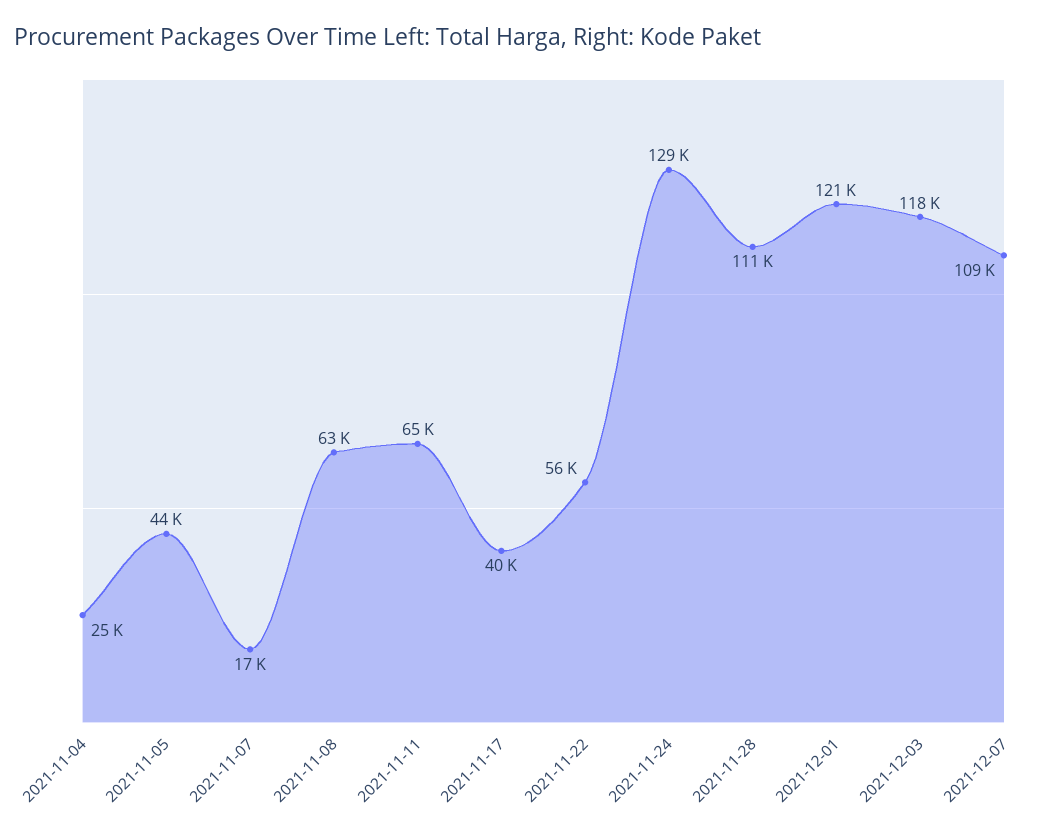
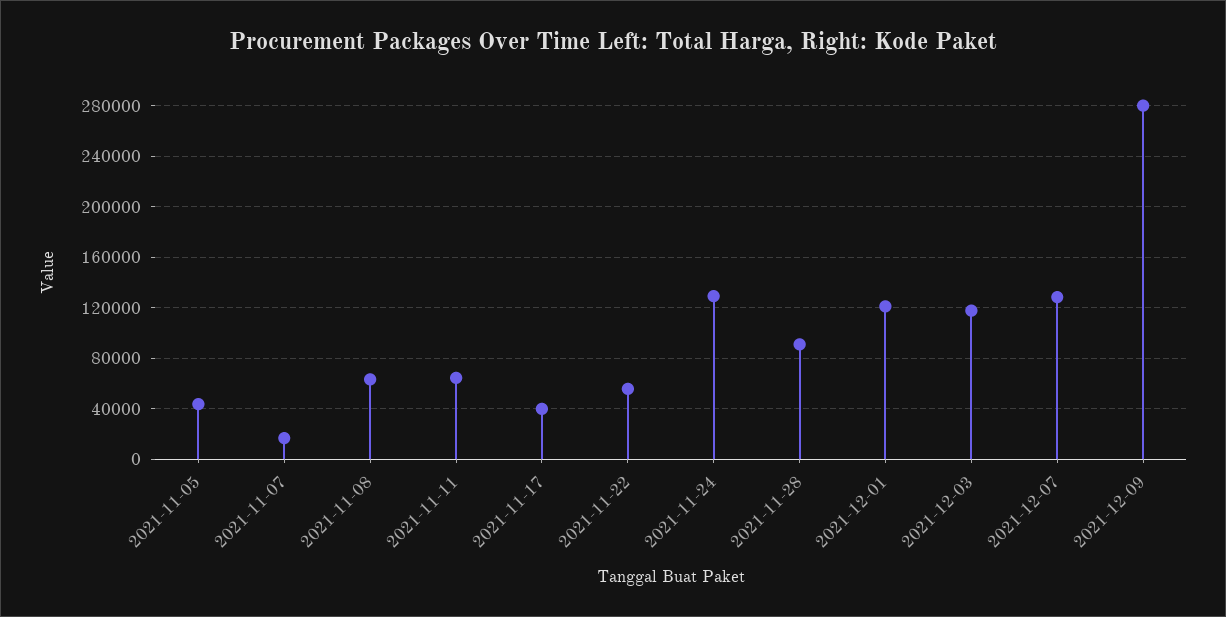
2021-11-04: 25000 -> none
2021-11-28: 111000 -> 90000
2021-12-07: 109000 -> 130000
2021-12-09: none -> 280000

